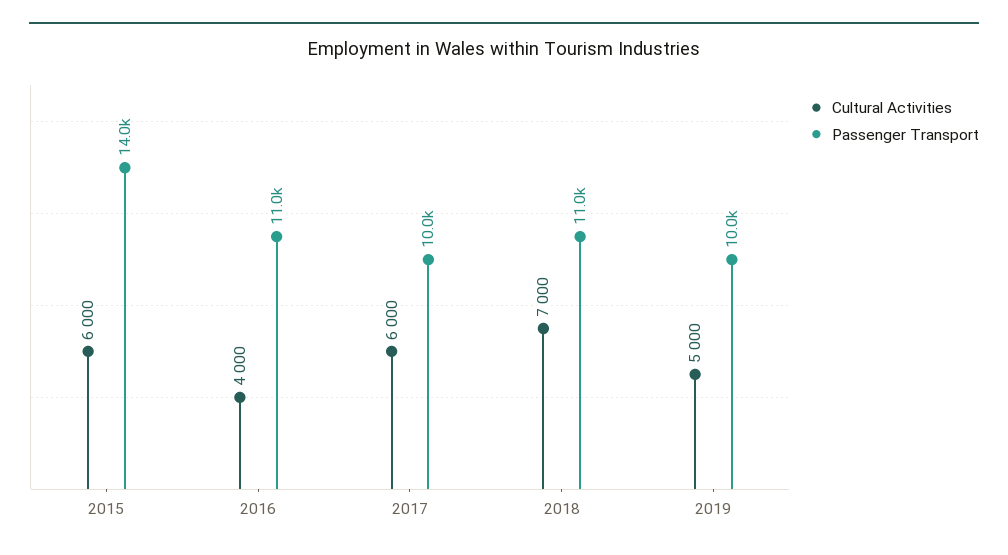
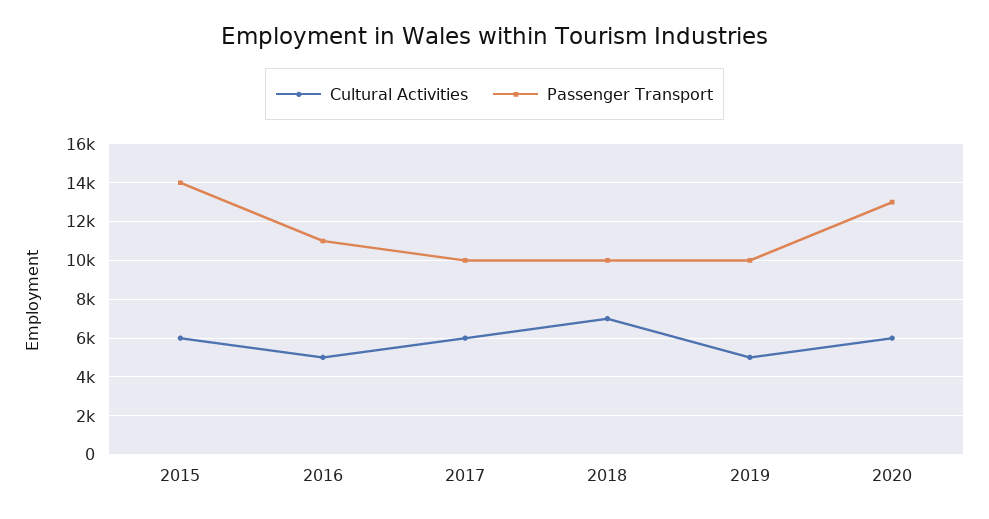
Cultural Activities, 2016: 4000 -> 5000
Passenger Transport, 2018: 11000 -> 10000
Cultural Activities, 2020: none -> 6000
Passenger Transport, 2020: none -> 13000

